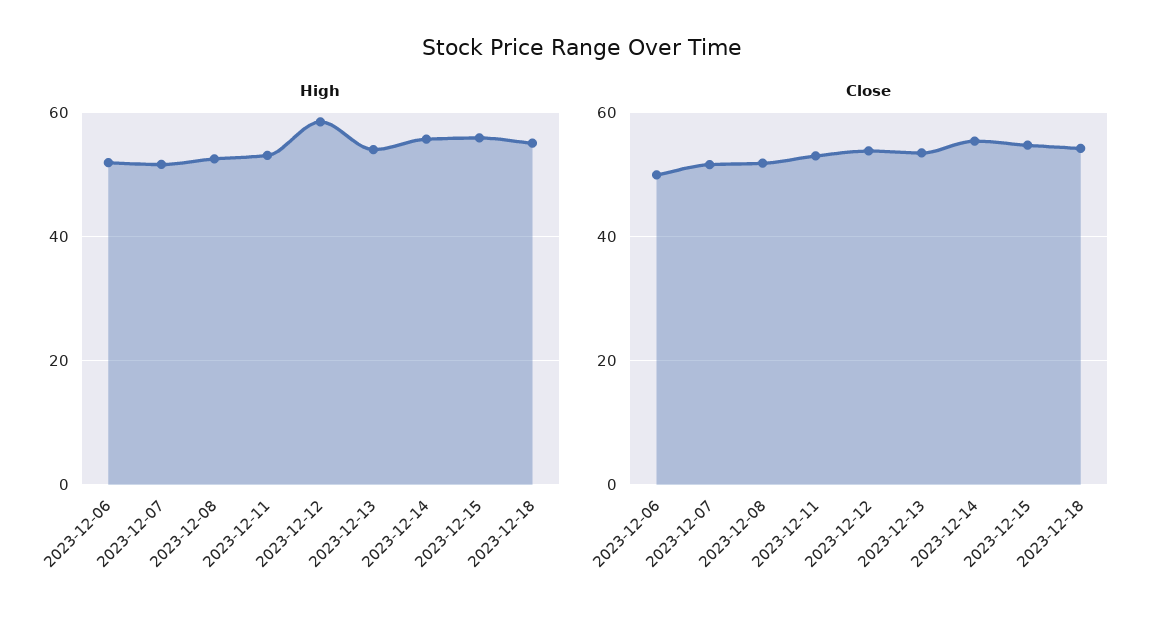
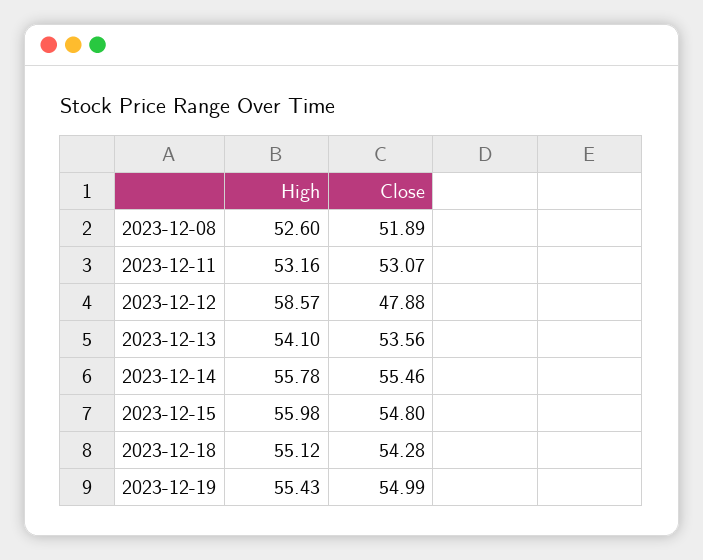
High, 2023-12-06: 52 -> none
High, 2023-12-07: 52 -> none
Close, 2023-12-06: 50 -> none
Close, 2023-12-07: 52 -> none
Close, 2023-12-12: 54 -> 47.88
High, 2023-12-19: none -> 55.43
Close, 2023-12-19: none -> 54.99

